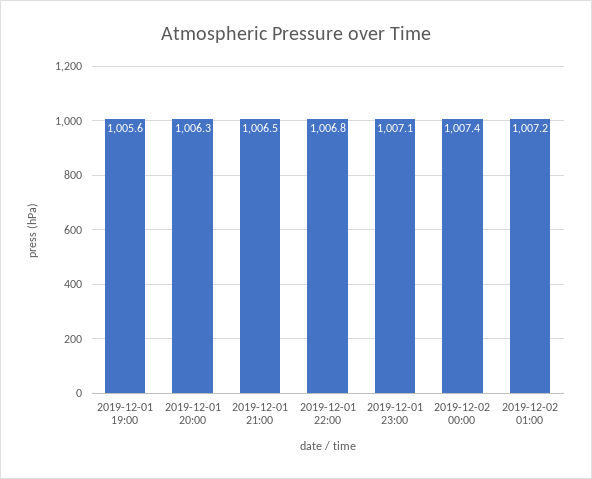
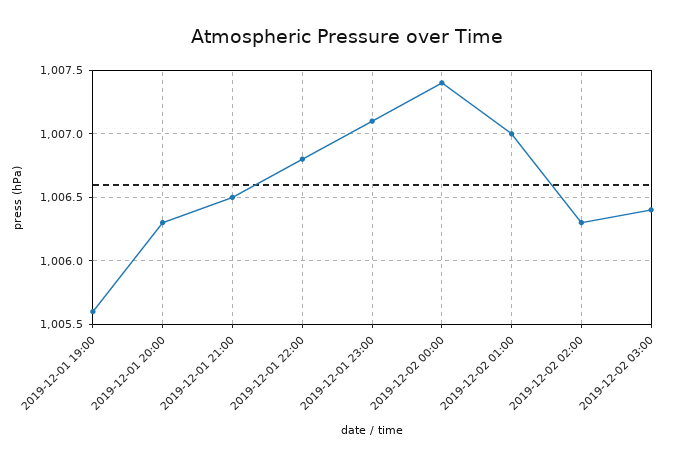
2019-12-02 01:00: 1007.2 -> 1007
2019-12-02 02:00: none -> 1006.3
2019-12-02 03:00: none -> 1006.4

